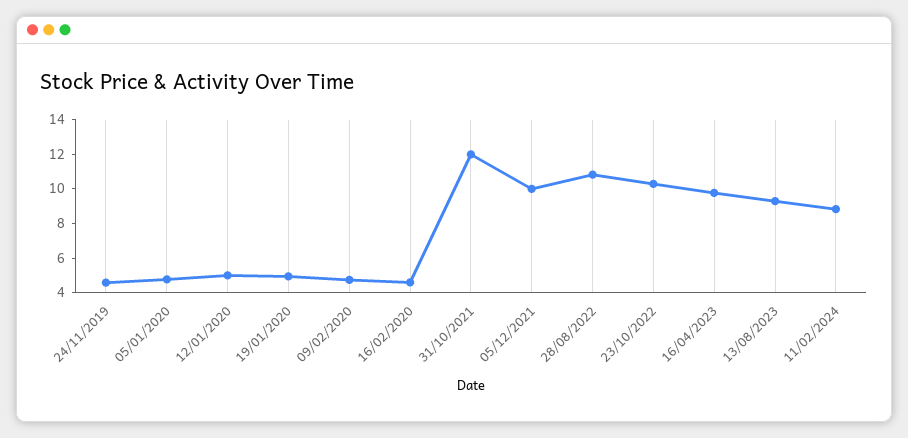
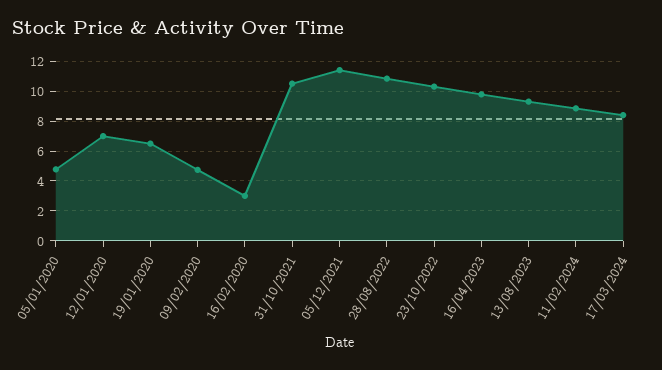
24/11/2019: 4.5 -> none
12/01/2020: 5 -> 7
19/01/2020: 5 -> 6.5
16/02/2020: 4.5 -> 3
31/10/2021: 12 -> 10.5
05/12/2021: 10 -> 11.5
17/03/2024: none -> 8.5

